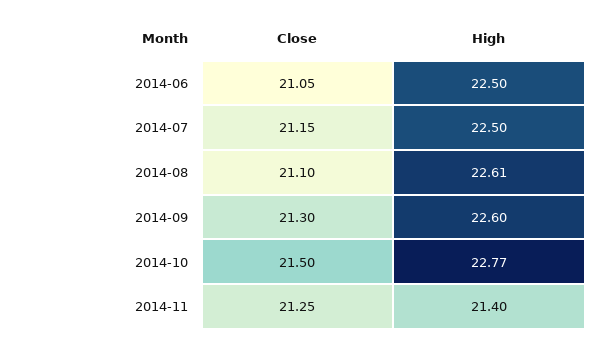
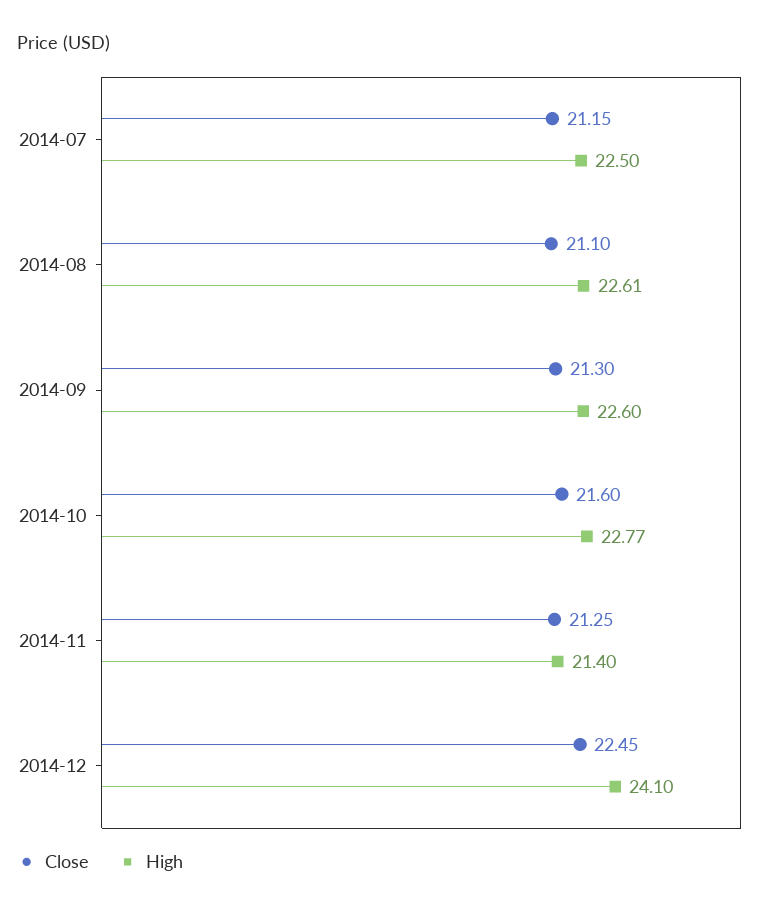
Close, 2014-06: 21.05 -> none
High, 2014-06: 22.5 -> none
Close, 2014-10: 21.5 -> 21.6
Close, 2014-12: none -> 22.45
High, 2014-12: none -> 24.1

